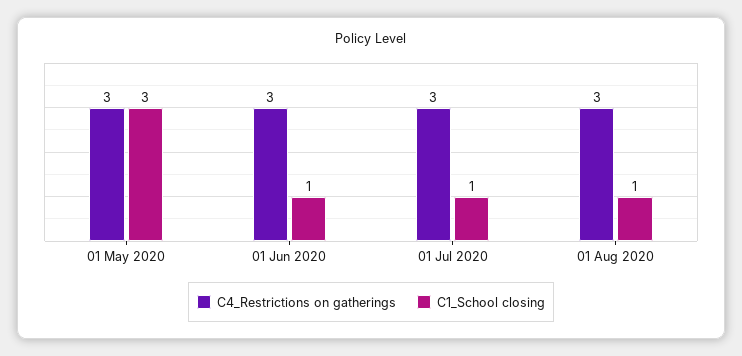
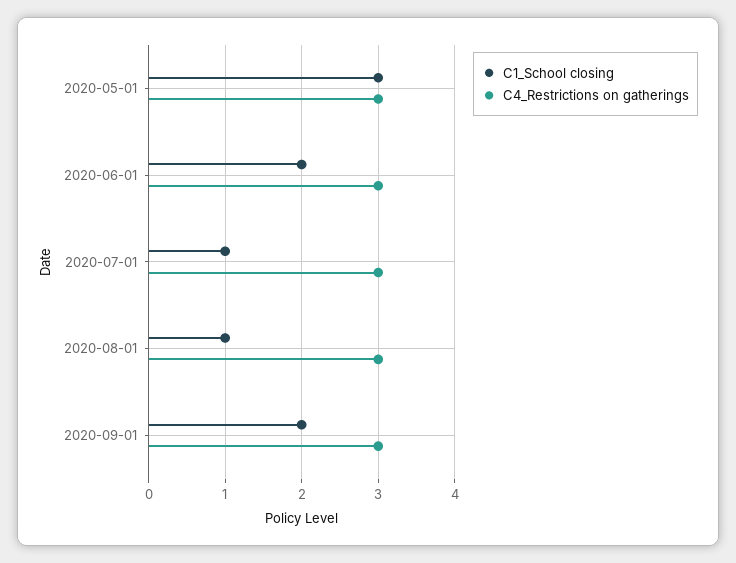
C1_School closing, 01 Jun 2020: 1 -> 2
C1_School closing, 2020-09-01: none -> 2
C4_Restrictions on gatherings, 2020-09-01: none -> 3

